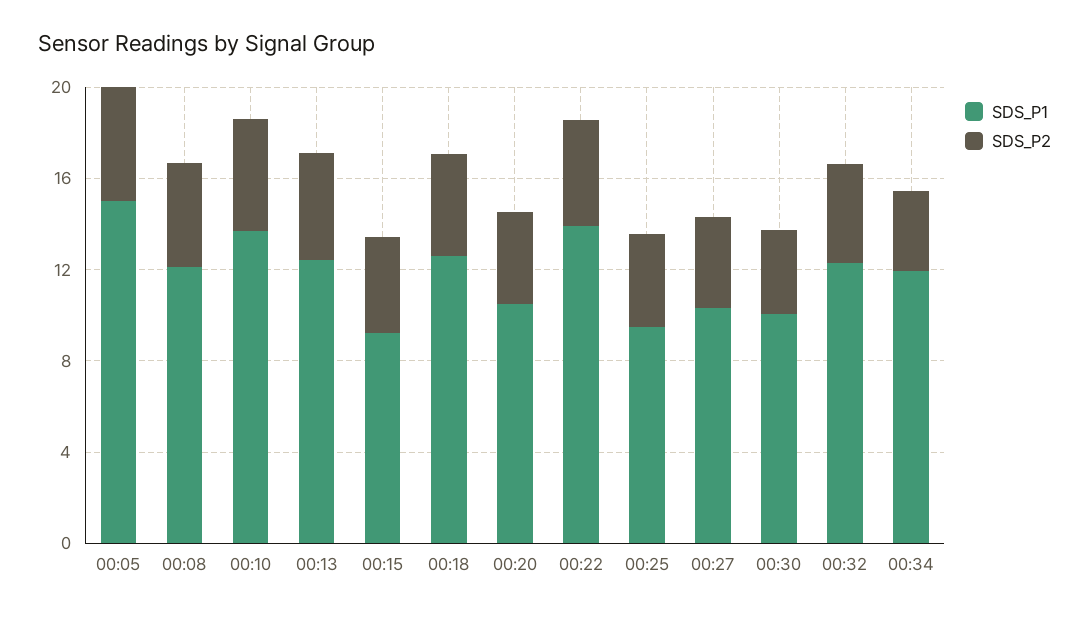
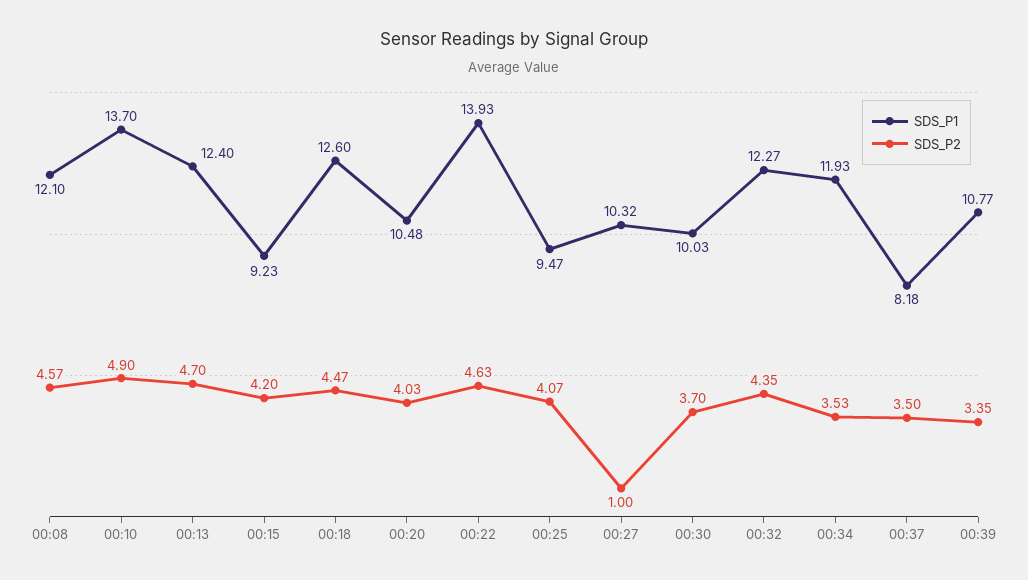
SDS_P1, 00:05: 15 -> none
SDS_P2, 00:05: 5 -> none
SDS_P2, 00:27: 4 -> 1
SDS_P1, 00:37: none -> 8.18
SDS_P2, 00:37: none -> 3.5
SDS_P1, 00:39: none -> 10.77
SDS_P2, 00:39: none -> 3.35

